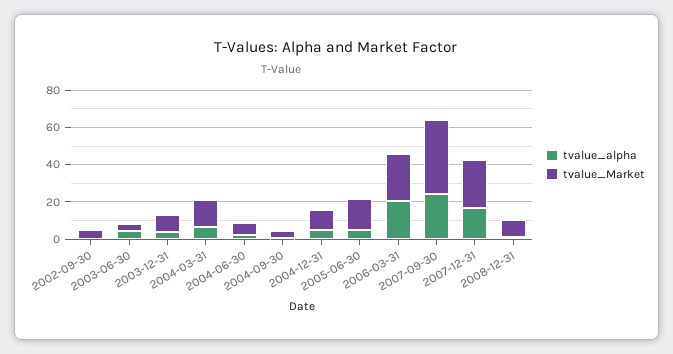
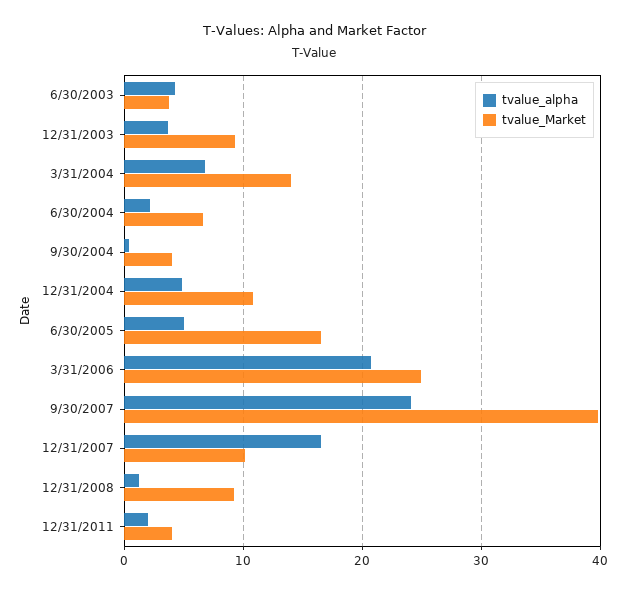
tvalue_alpha, 2002-09-30: 0 -> none
tvalue_Market, 2002-09-30: 5 -> none
tvalue_Market, 2007-12-31: 25 -> 10
tvalue_alpha, 12/31/2011: none -> 2
tvalue_Market, 12/31/2011: none -> 4

